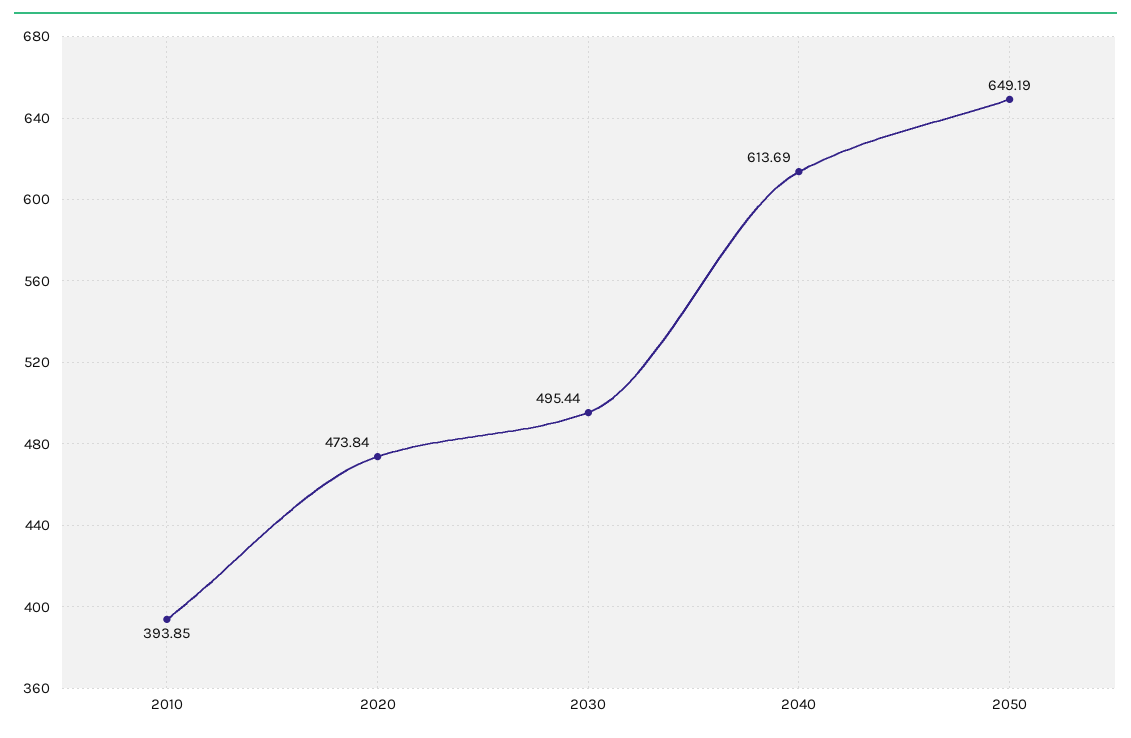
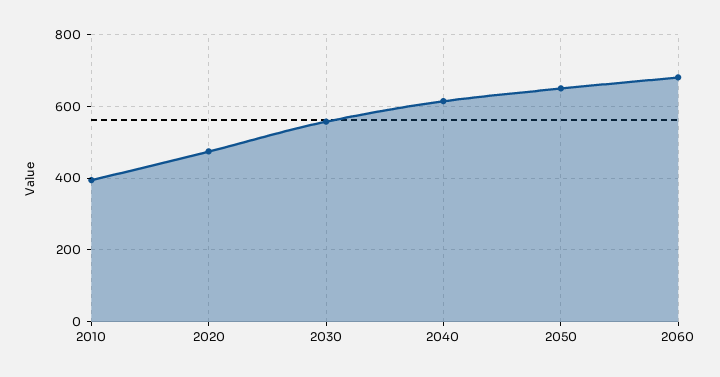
2030: 495.44 -> 560
2060: none -> 680

